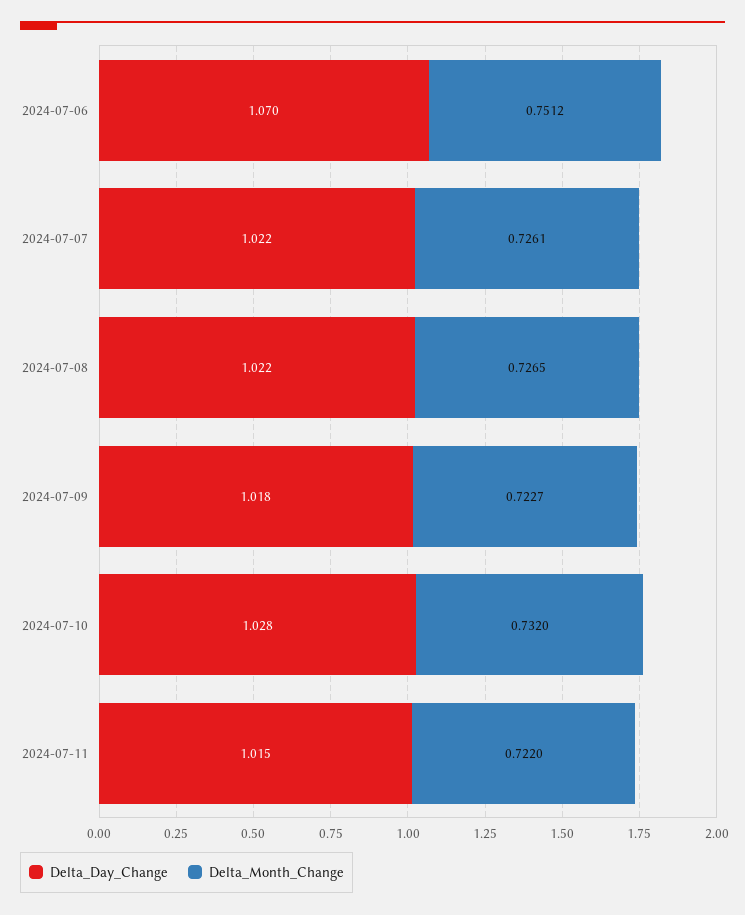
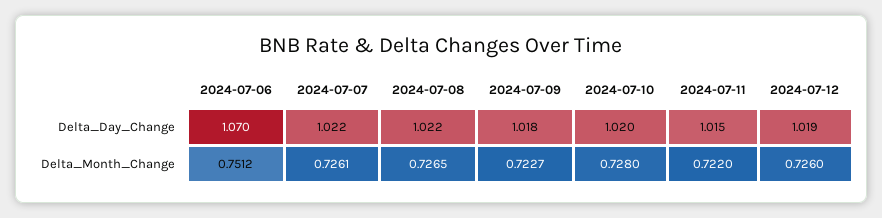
Delta_Day_Change, 2024-07-10: 1.028 -> 1.02
Delta_Month_Change, 2024-07-10: 0.732 -> 0.728
Delta_Day_Change, 2024-07-12: none -> 1.019
Delta_Month_Change, 2024-07-12: none -> 0.726

